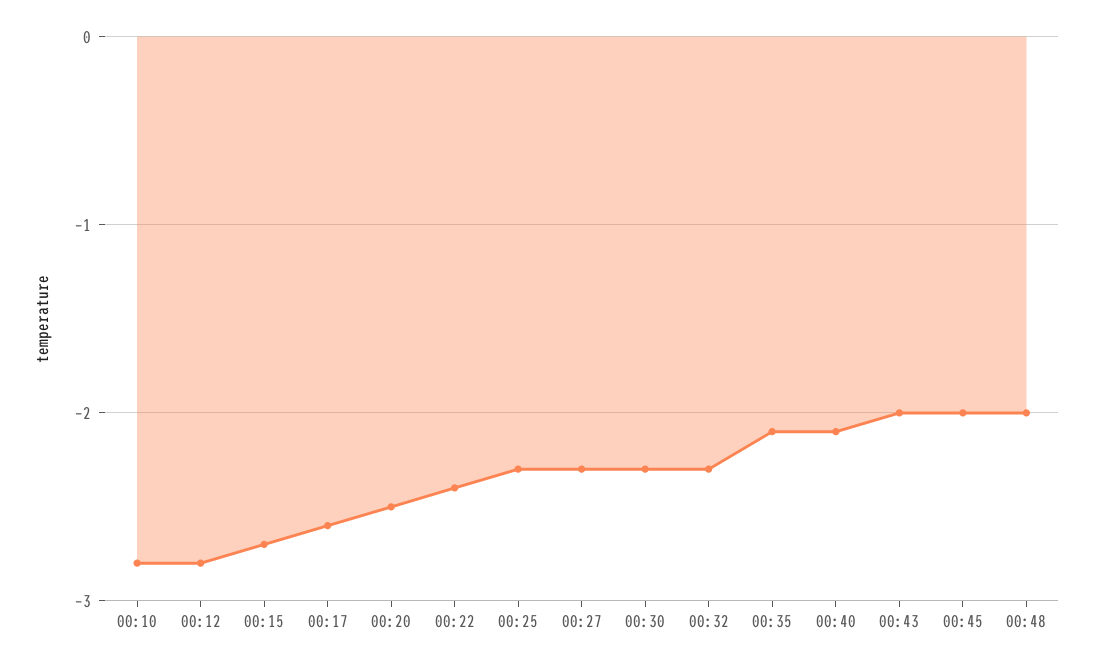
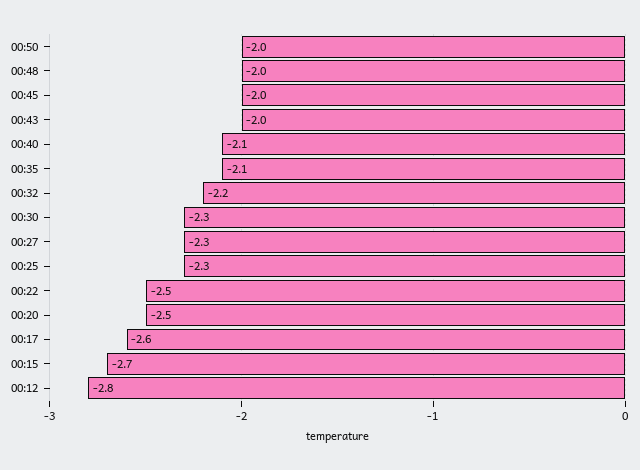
00:10: -2.8 -> none
00:22: -2.4 -> -2.5
00:32: -2.3 -> -2.2
00:50: none -> -2

